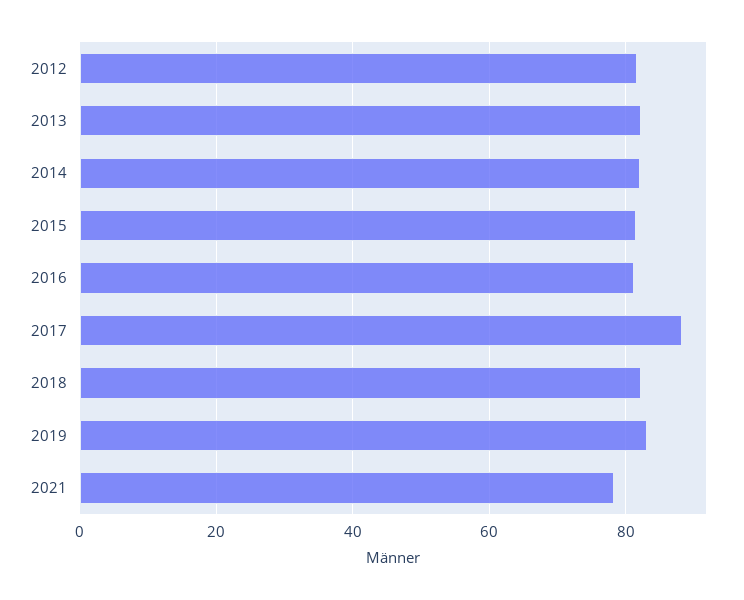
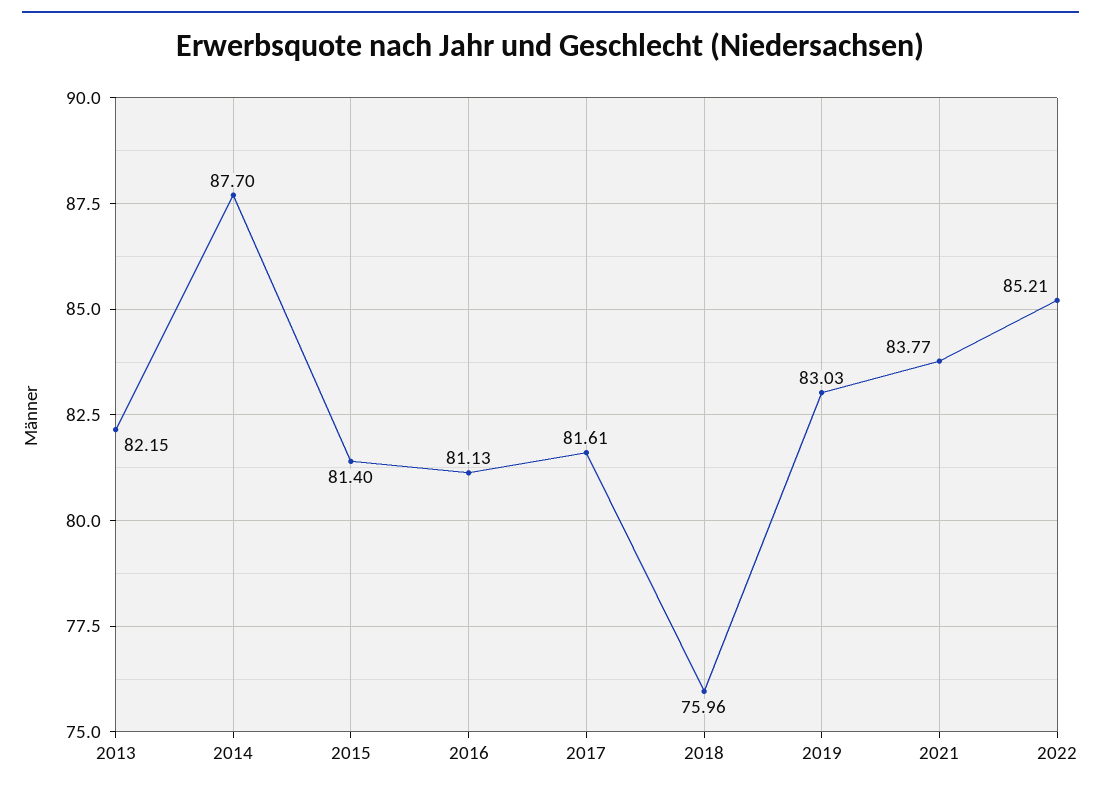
2012: 82 -> none
2014: 82 -> 87.7
2017: 88 -> 81.61
2018: 82 -> 75.96
2021: 78 -> 83.77
2022: none -> 85.21

